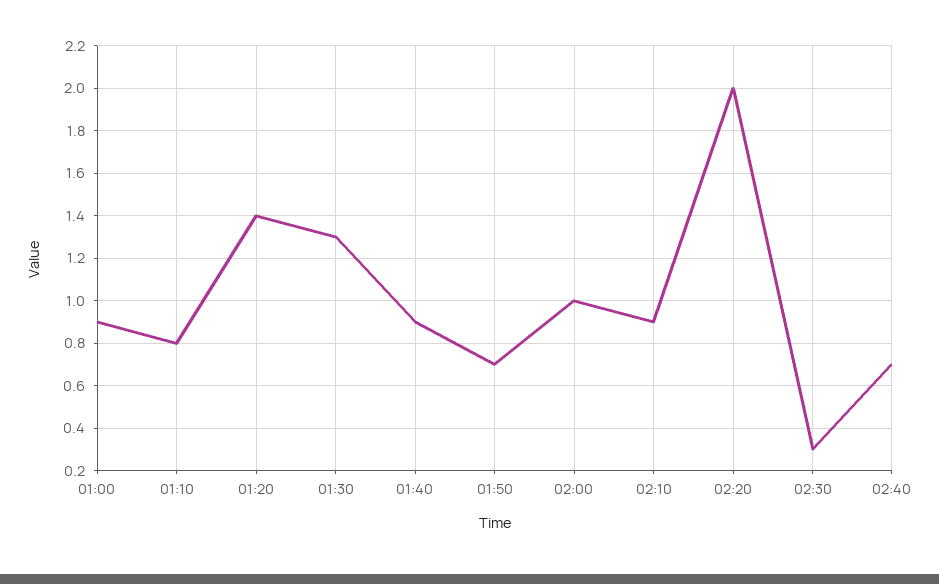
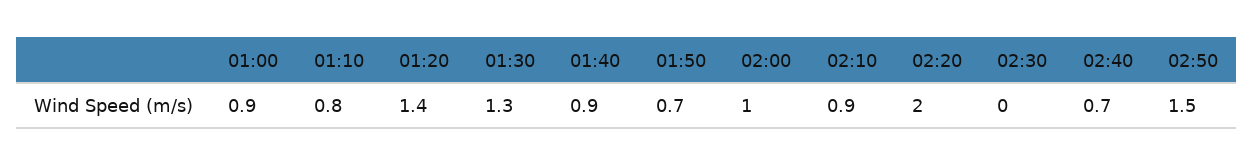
02:30: 0.3 -> 0
02:50: none -> 1.5

